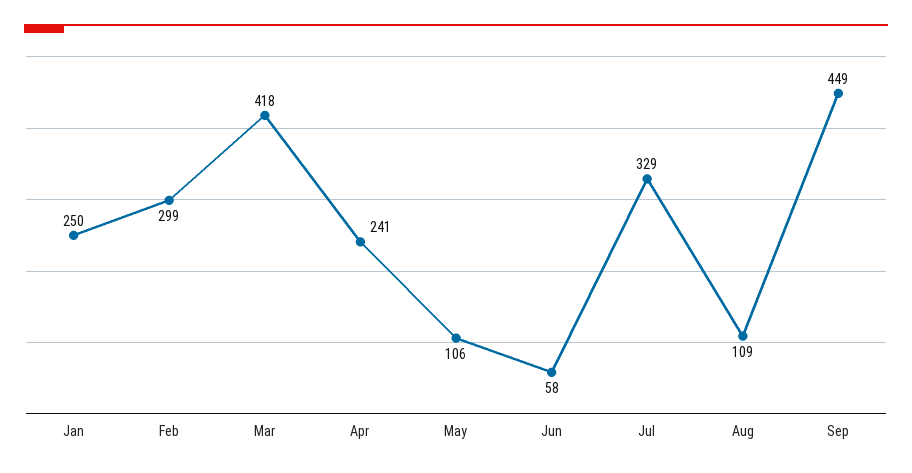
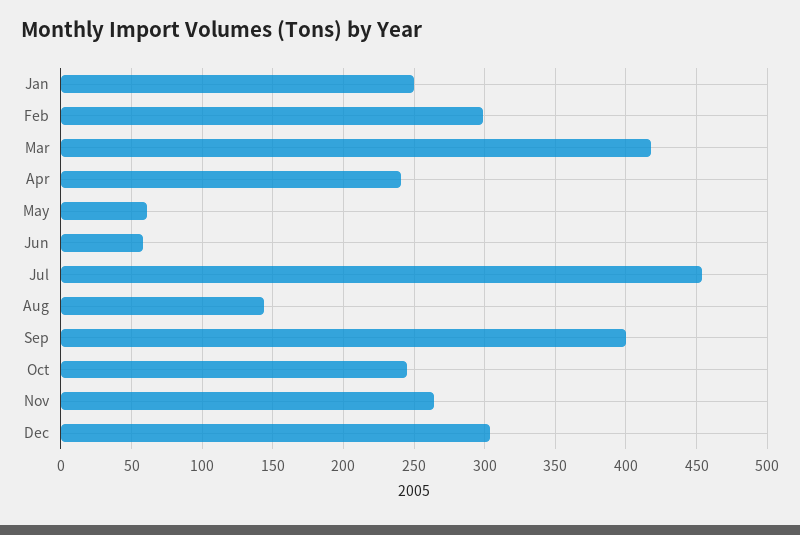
May: 106 -> 60
Jul: 329 -> 455
Aug: 109 -> 145
Sep: 449 -> 400
Oct: none -> 245
Nov: none -> 265
Dec: none -> 305

